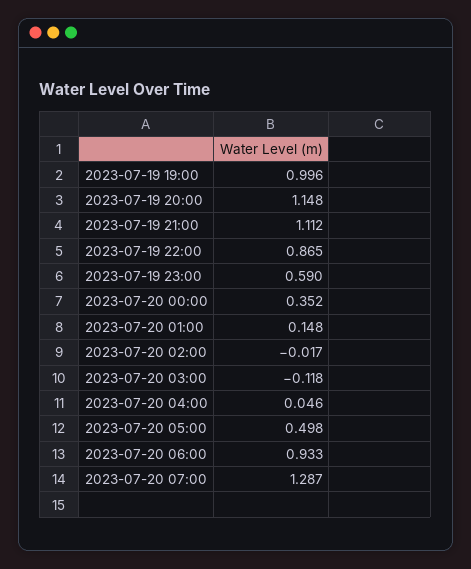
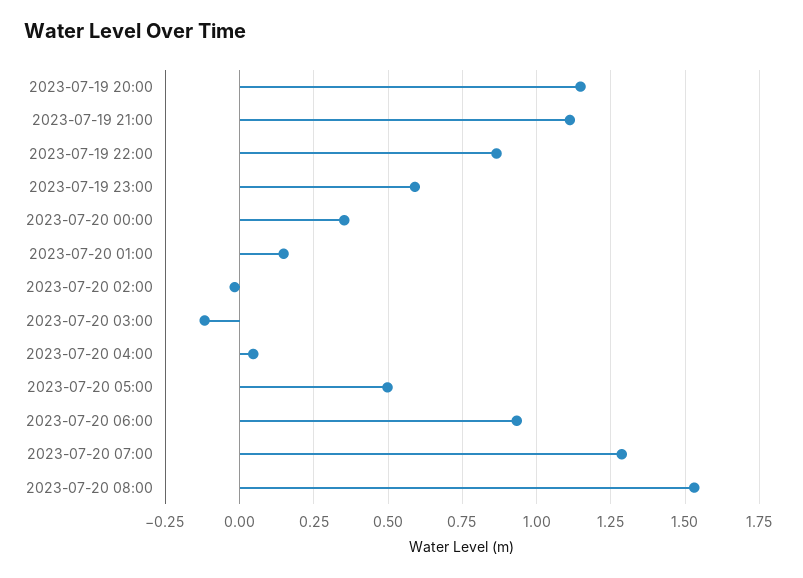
2023-07-19 19:00: 0.996 -> none
2023-07-20 08:00: none -> 1.525

